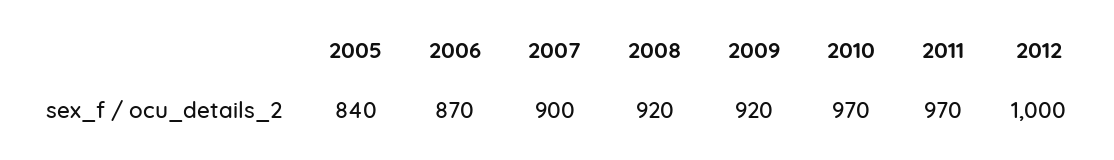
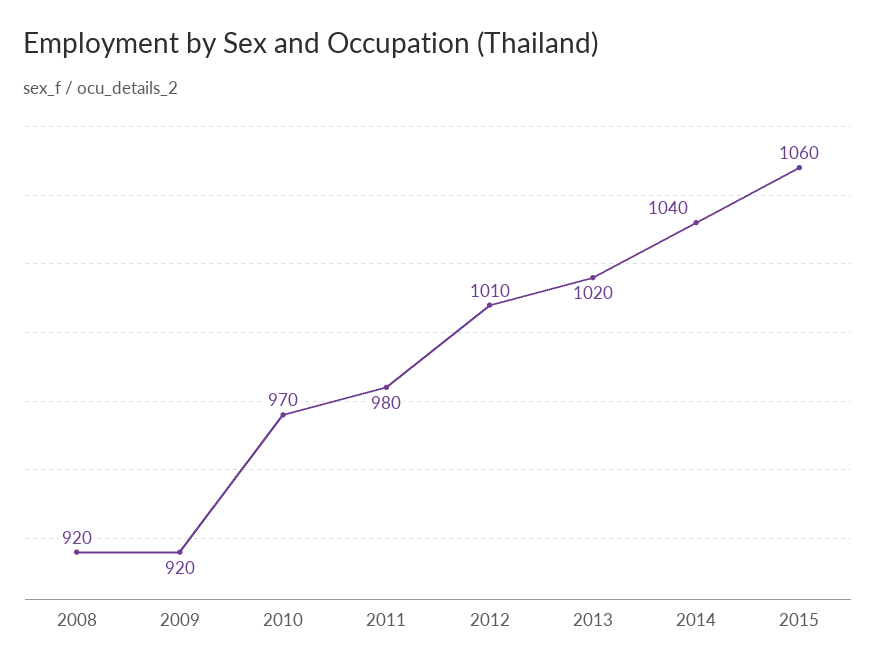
2005: 840 -> none
2006: 870 -> none
2007: 900 -> none
2011: 970 -> 980
2012: 1000 -> 1010
2013: none -> 1020
2014: none -> 1040
2015: none -> 1060

